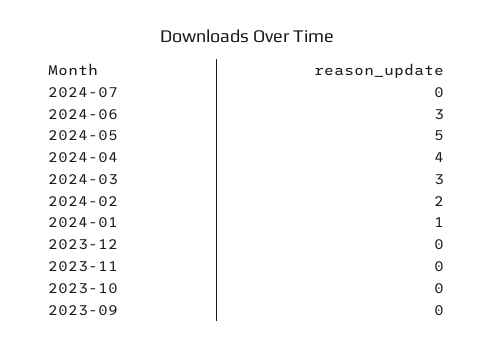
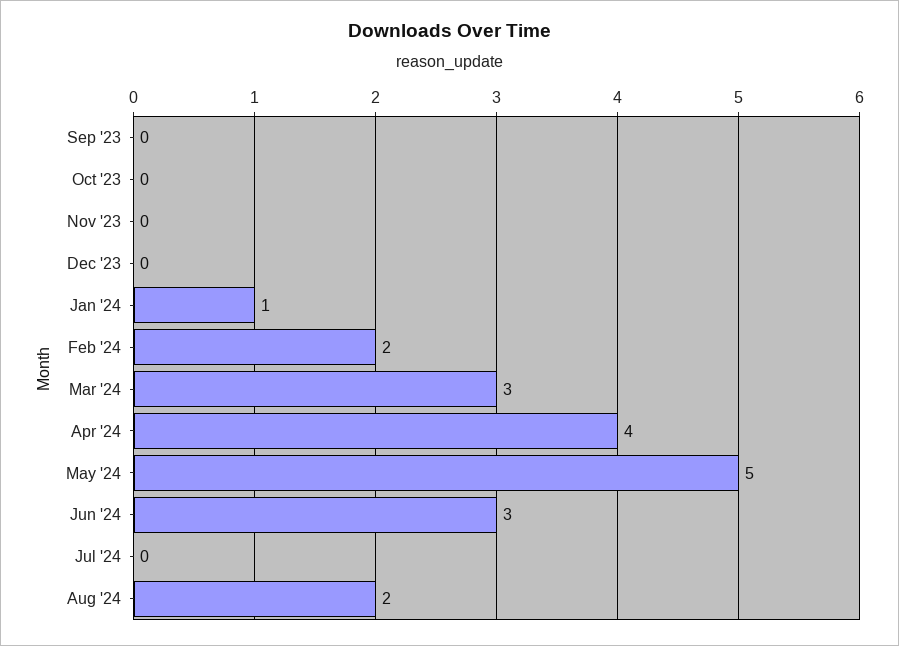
Aug '24: none -> 2

